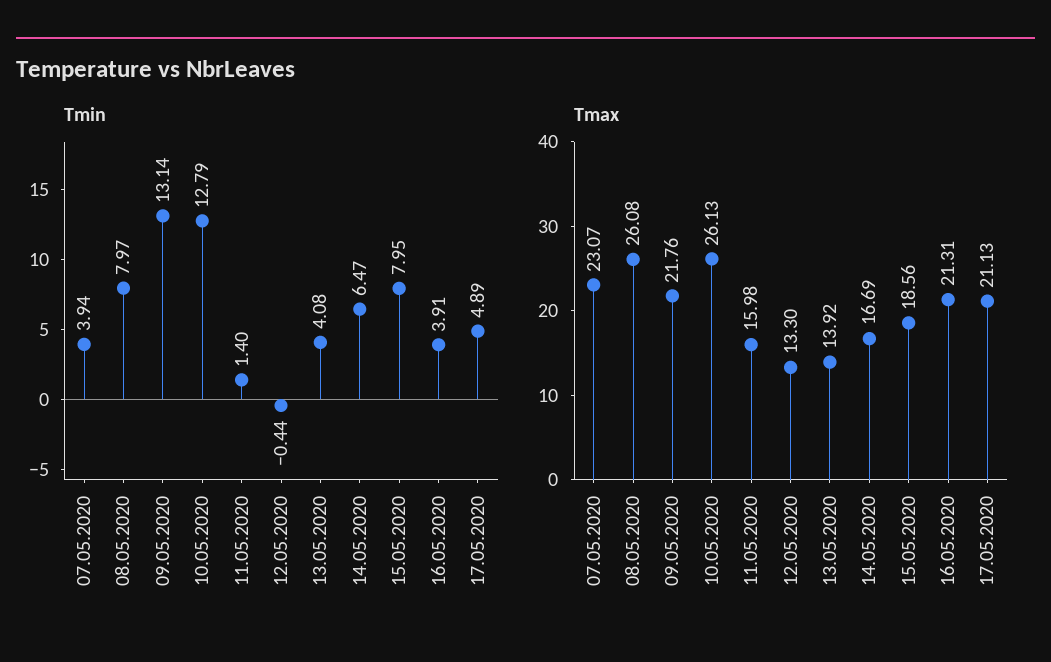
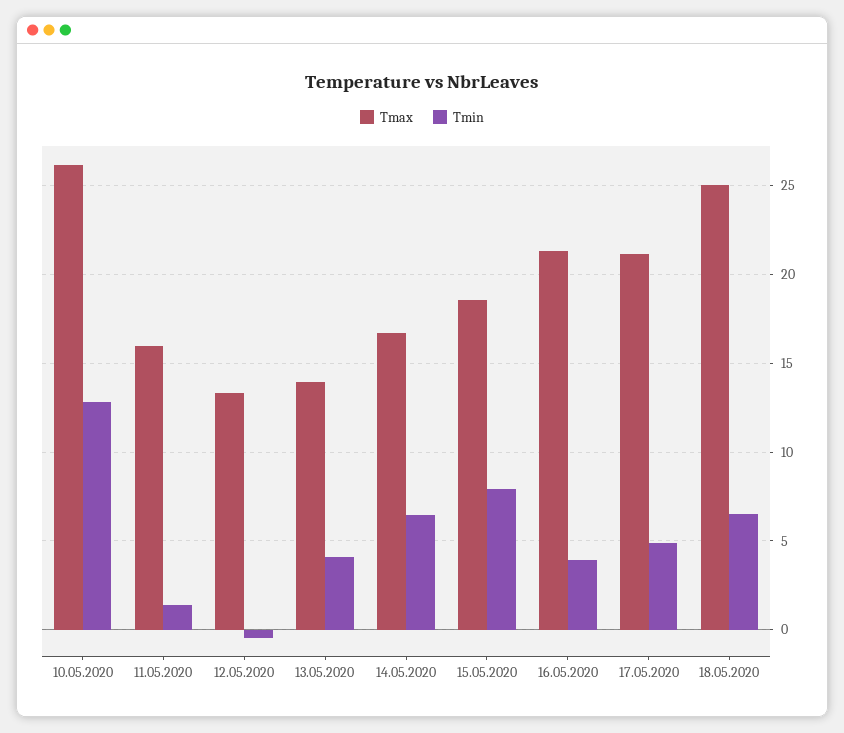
Tmin, 07.05.2020: 3.94 -> none
Tmin, 08.05.2020: 7.97 -> none
Tmin, 09.05.2020: 13.14 -> none
Tmax, 07.05.2020: 23.07 -> none
Tmax, 08.05.2020: 26.08 -> none
Tmax, 09.05.2020: 21.76 -> none
Tmax, 18.05.2020: none -> 25
Tmin, 18.05.2020: none -> 6.5

